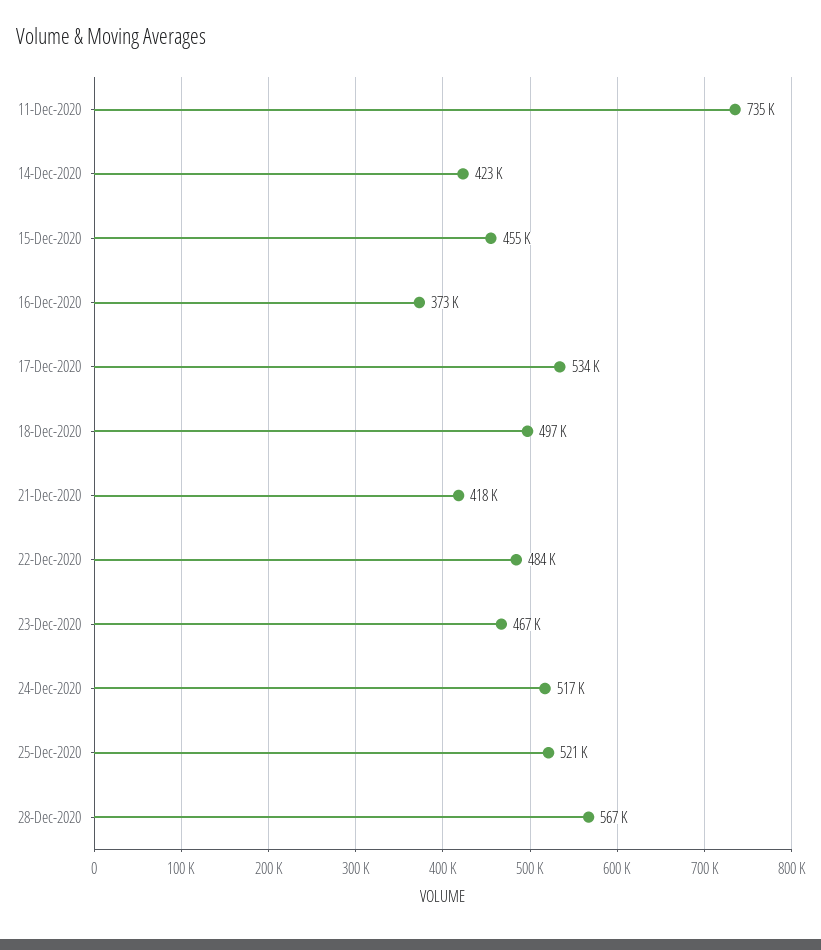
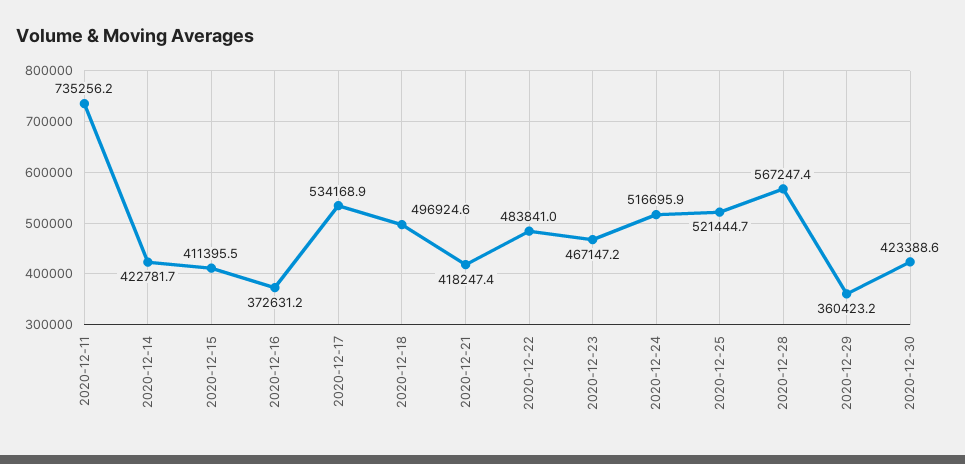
15-Dec-2020: 455000 -> 411395.5
2020-12-29: none -> 360423.2
2020-12-30: none -> 423388.6

